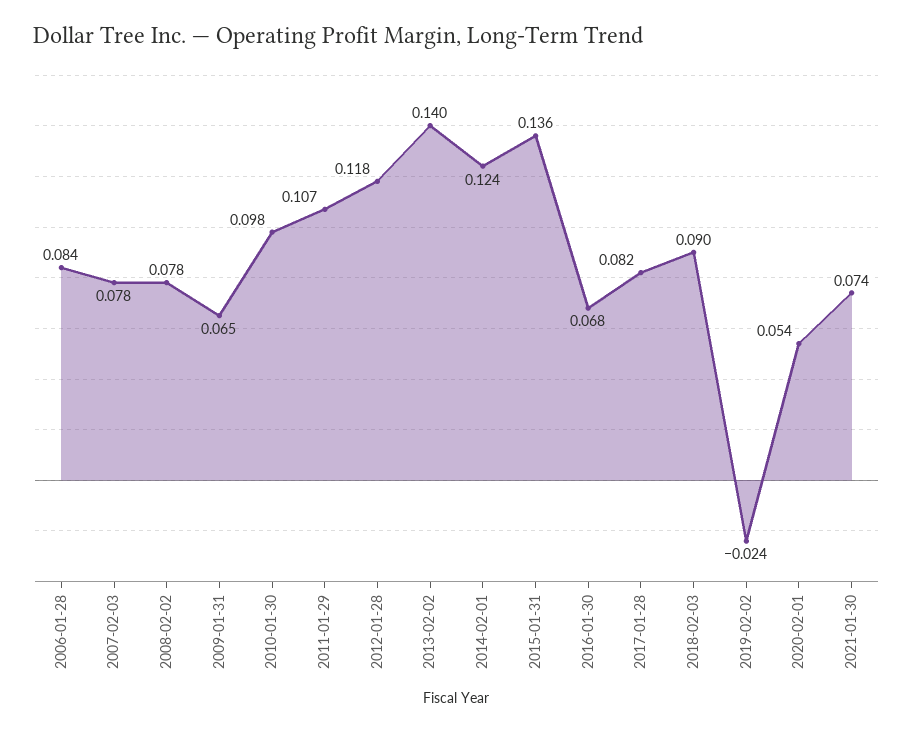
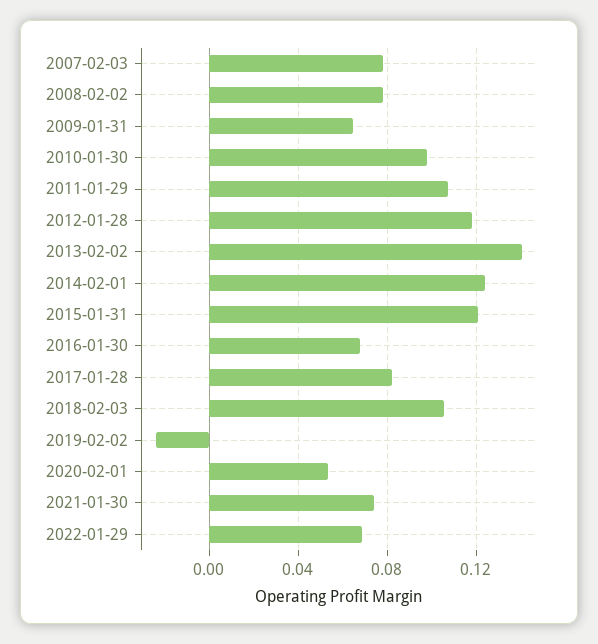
2006-01-28: 0.084 -> none
2015-01-31: 0.136 -> 0.12
2018-02-03: 0.09 -> 0.105
2022-01-29: none -> 0.07

